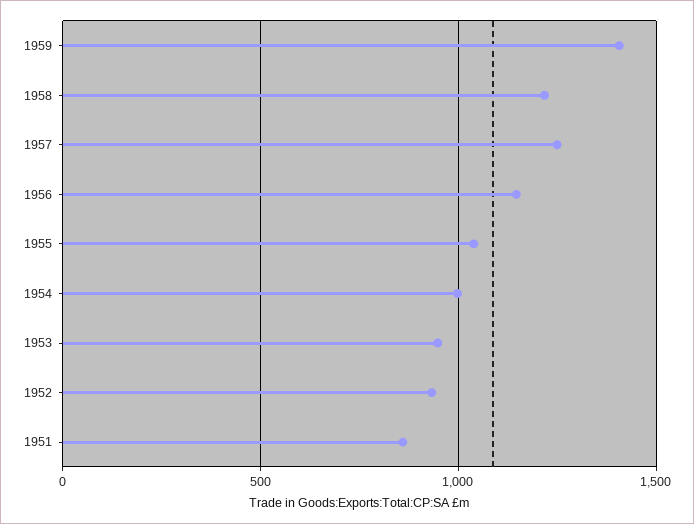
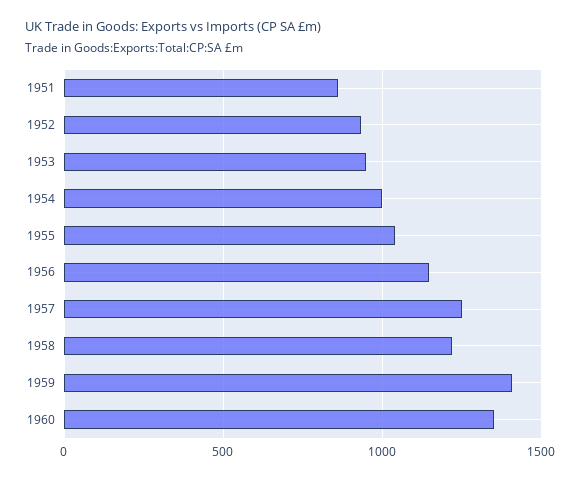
1960: none -> 1350

